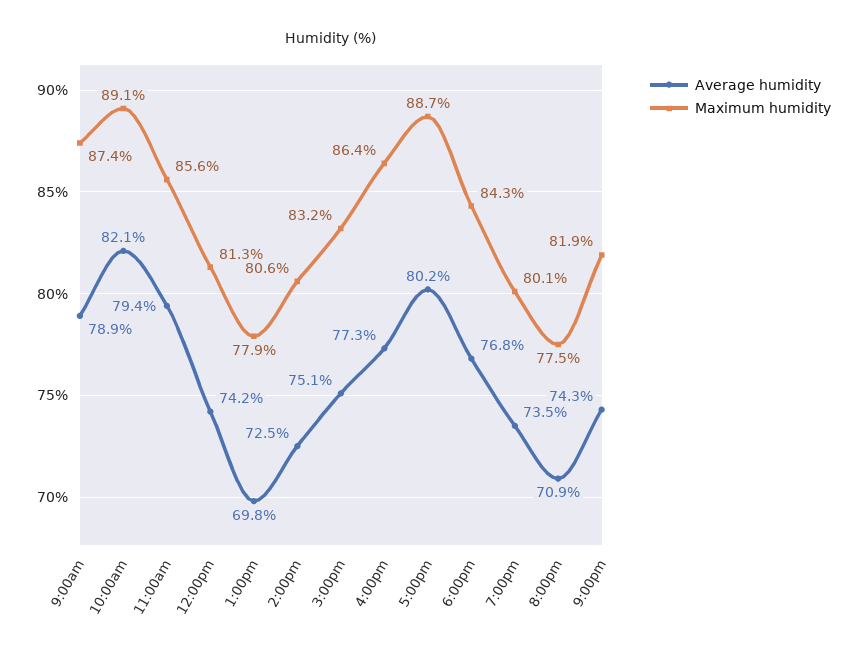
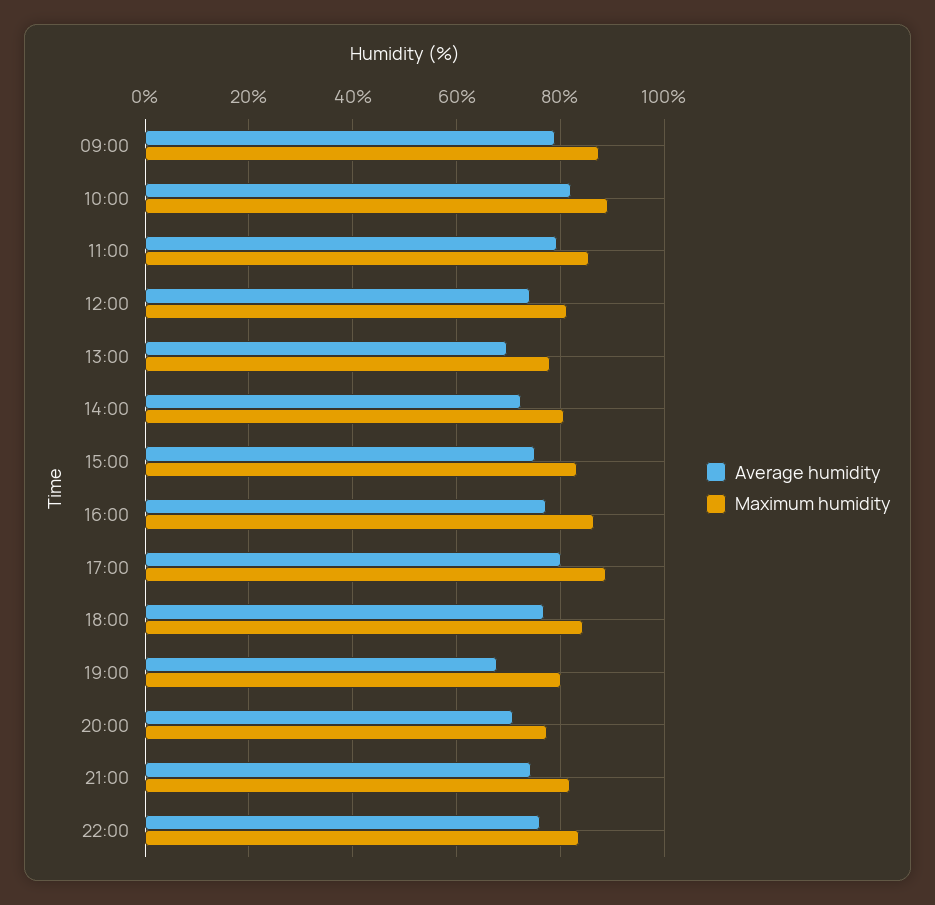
Average humidity, 7:00pm: 73.5 -> 68
Average humidity, 22:00: none -> 76
Maximum humidity, 22:00: none -> 84

